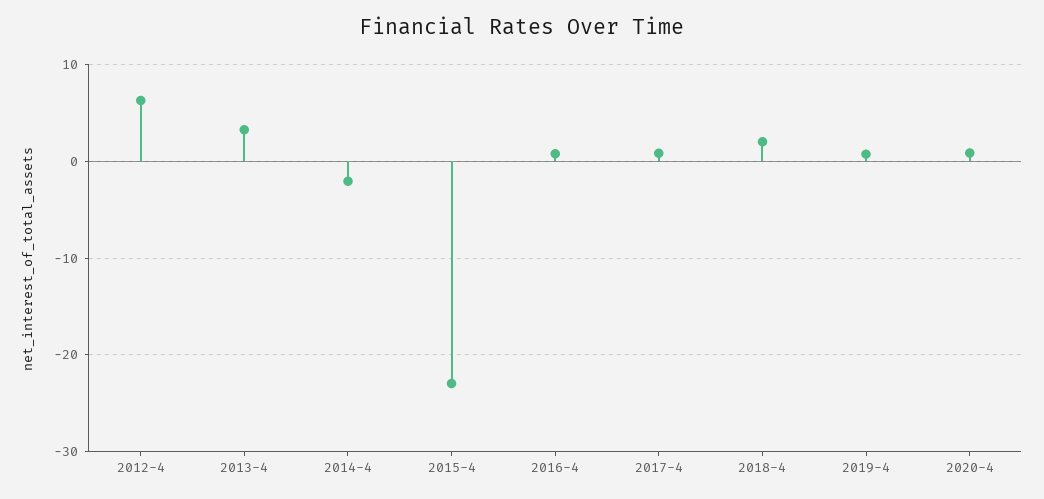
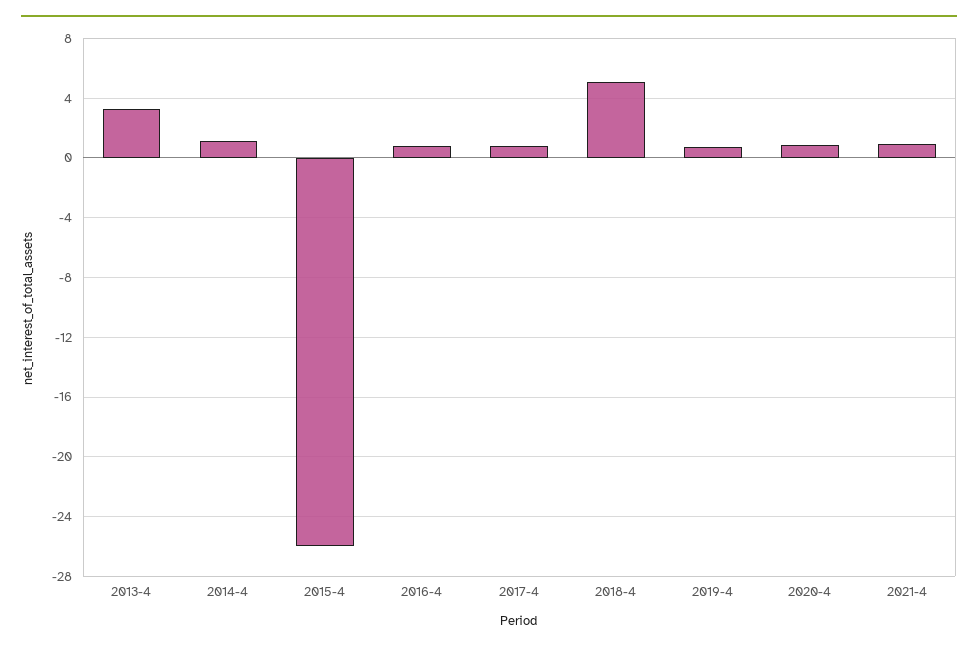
2012-4: 6 -> none
2014-4: -2 -> 1
2015-4: -23 -> -26
2018-4: 2 -> 5
2021-4: none -> 1

